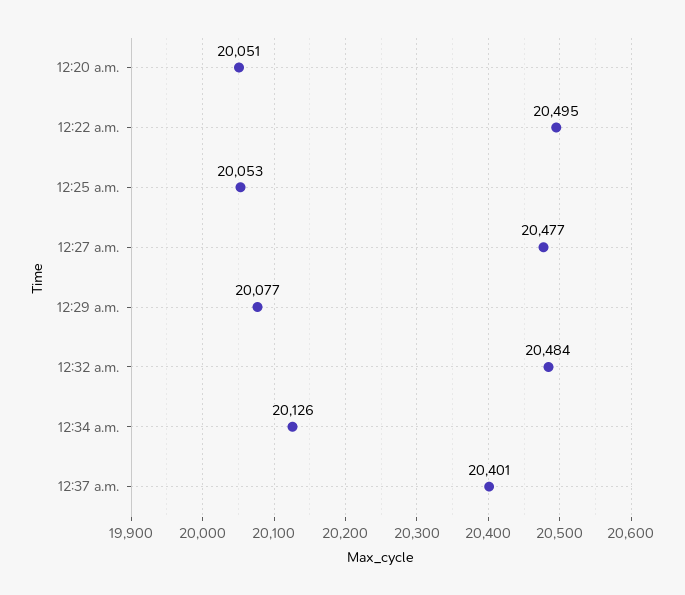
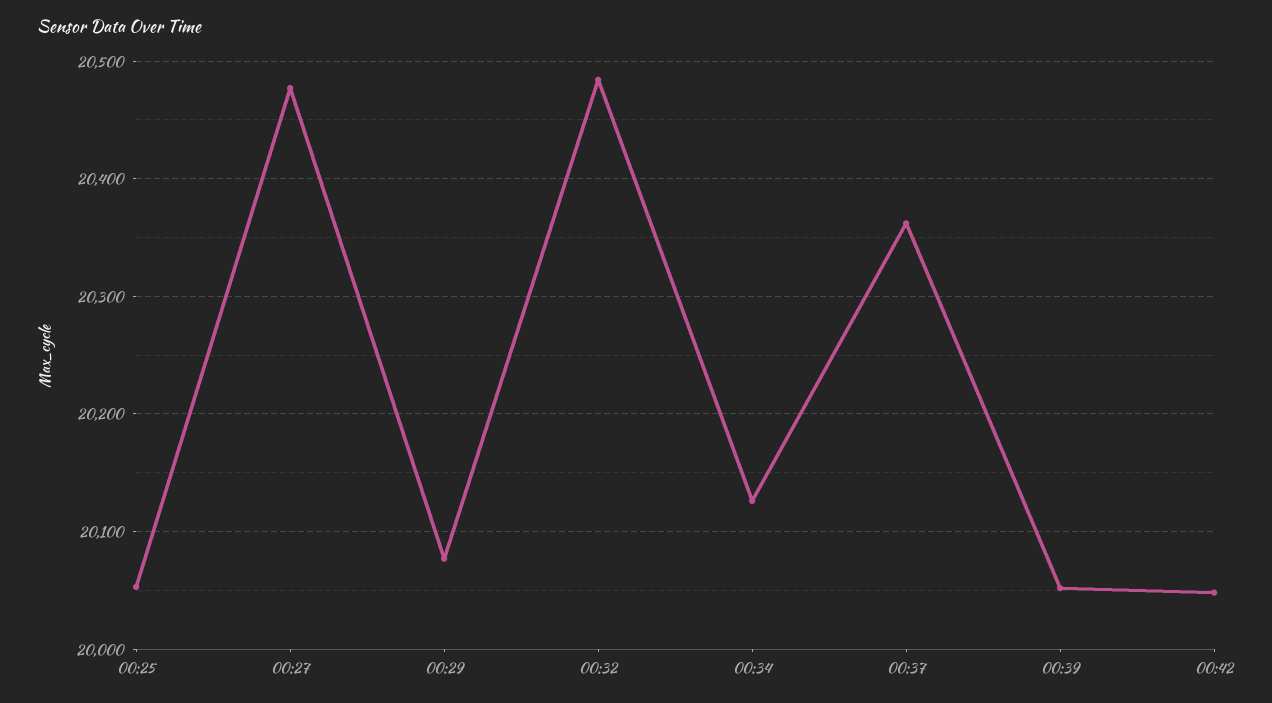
12:20 a.m.: 20051 -> none
12:22 a.m.: 20495 -> none
12:37 a.m.: 20401 -> 20360
00:39: none -> 20050
00:42: none -> 20050

